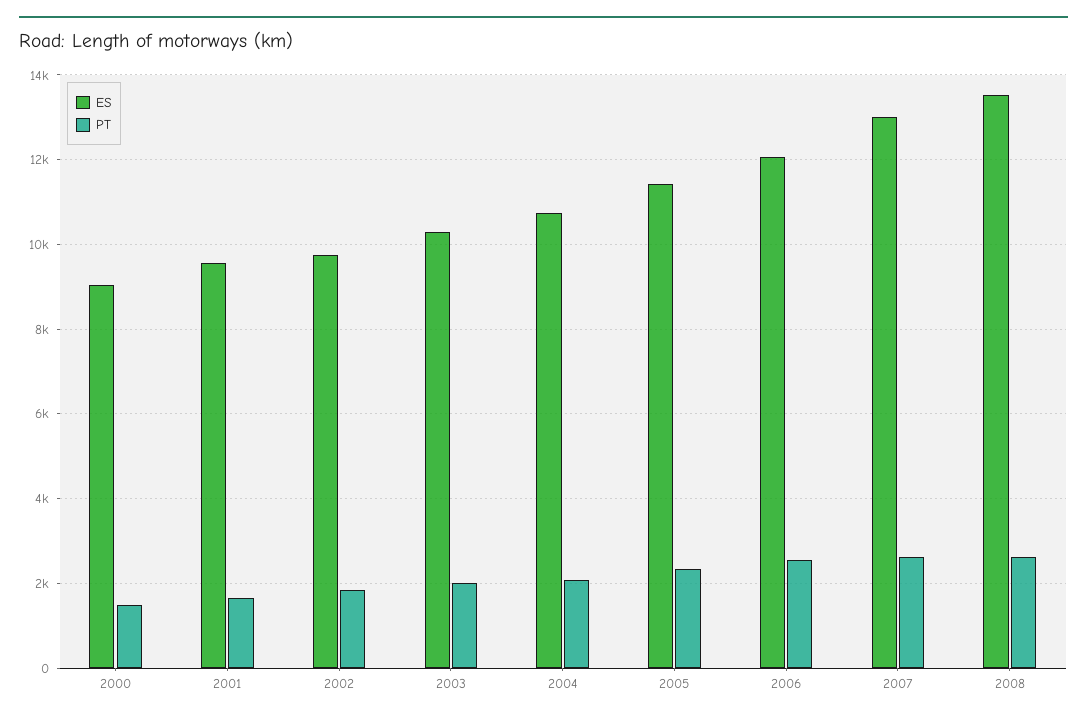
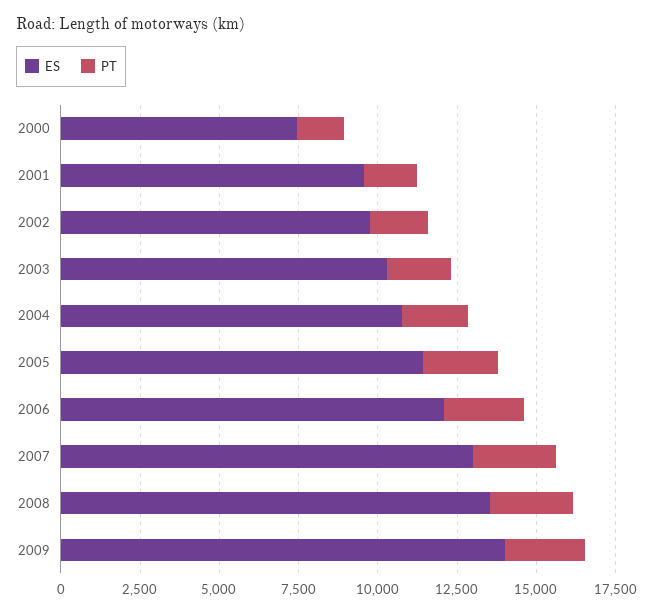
ES, 2000: 9000 -> 7500
ES, 2009: none -> 14000
PT, 2009: none -> 2500

